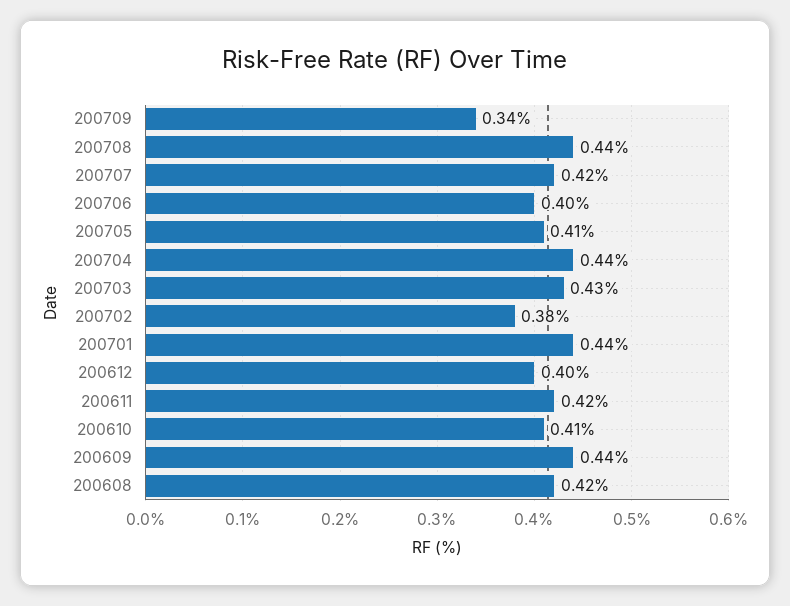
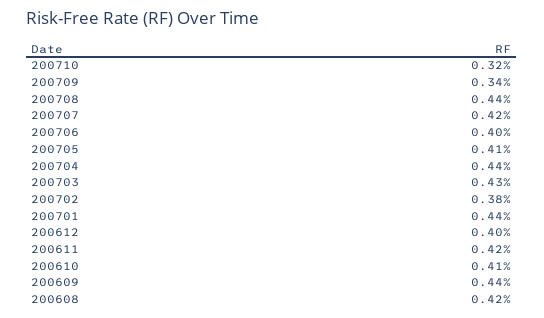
200710: none -> 0.32

